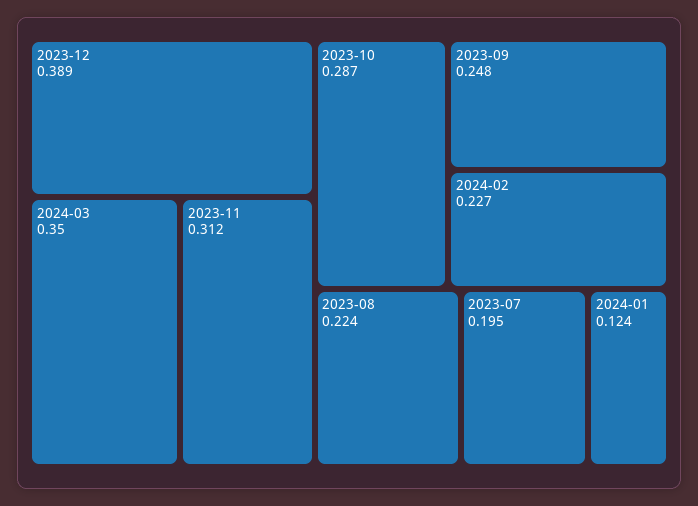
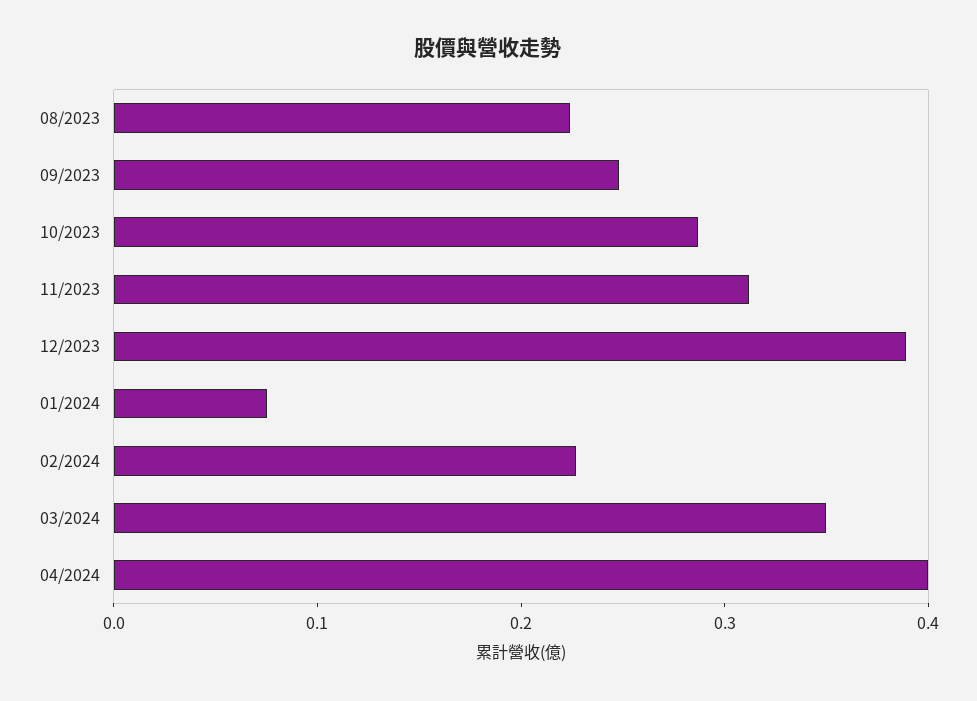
2023-07: 0.195 -> none
2024-01: 0.124 -> 0.08
04/2024: none -> 0.4

